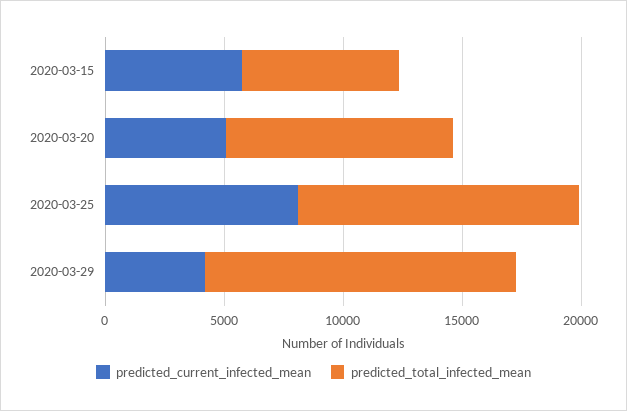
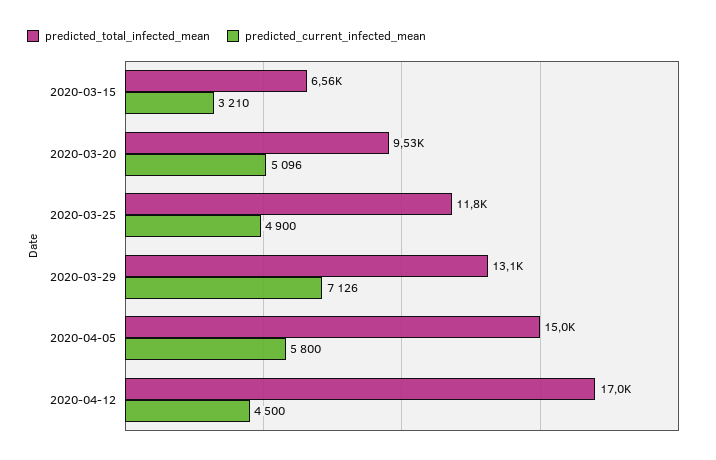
predicted_current_infected_mean, 2020-03-15: 6000 -> 3210
predicted_current_infected_mean, 2020-03-25: 8000 -> 4900
predicted_current_infected_mean, 2020-03-29: 4000 -> 7126
predicted_total_infected_mean, 2020-04-05: none -> 15000
predicted_current_infected_mean, 2020-04-05: none -> 5800
predicted_total_infected_mean, 2020-04-12: none -> 17000
predicted_current_infected_mean, 2020-04-12: none -> 4500

